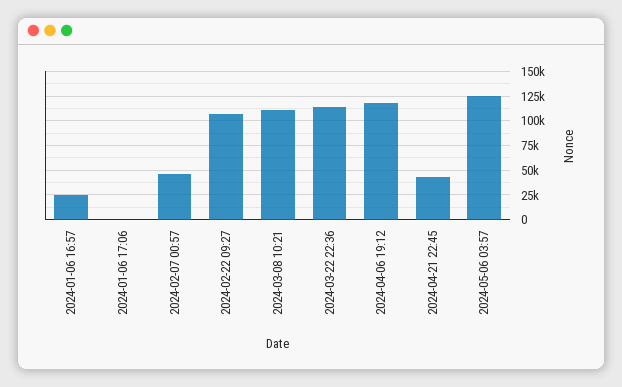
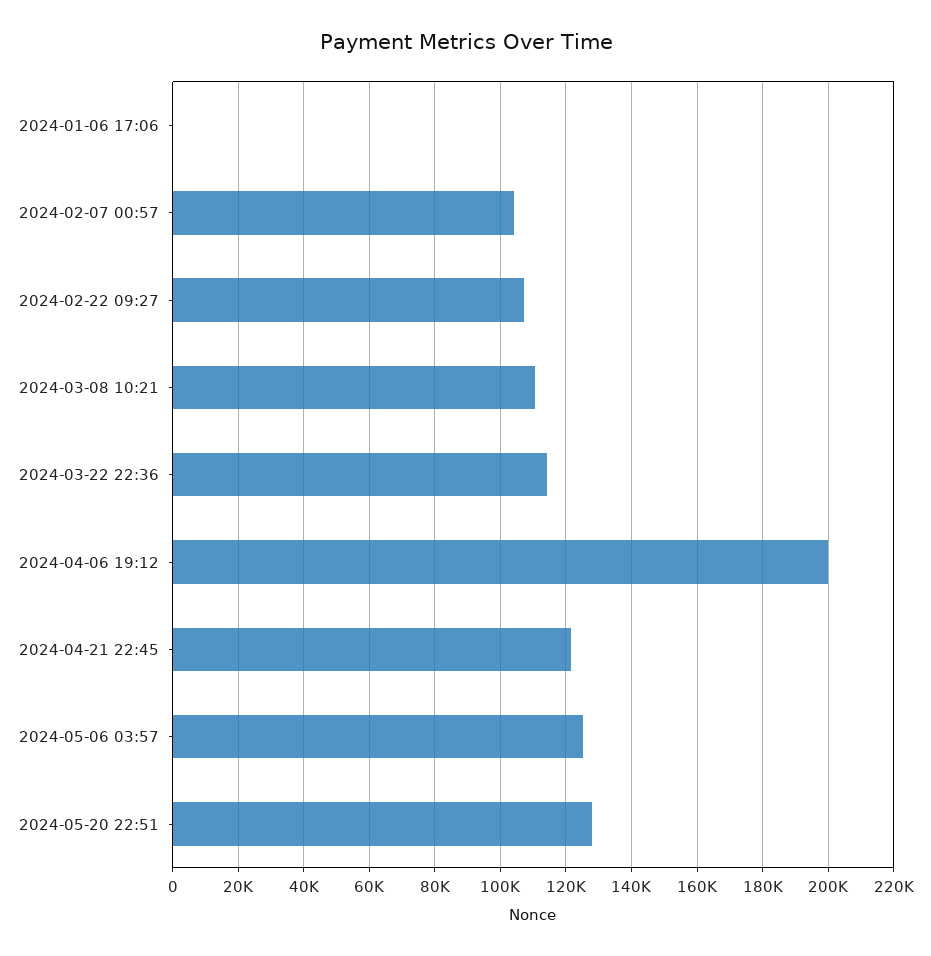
2024-01-06 16:57: 25000 -> none
2024-02-07 00:57: 50000 -> 104000
2024-04-06 19:12: 125000 -> 200000
2024-04-21 22:45: 50000 -> 122000
2024-05-20 22:51: none -> 128000

